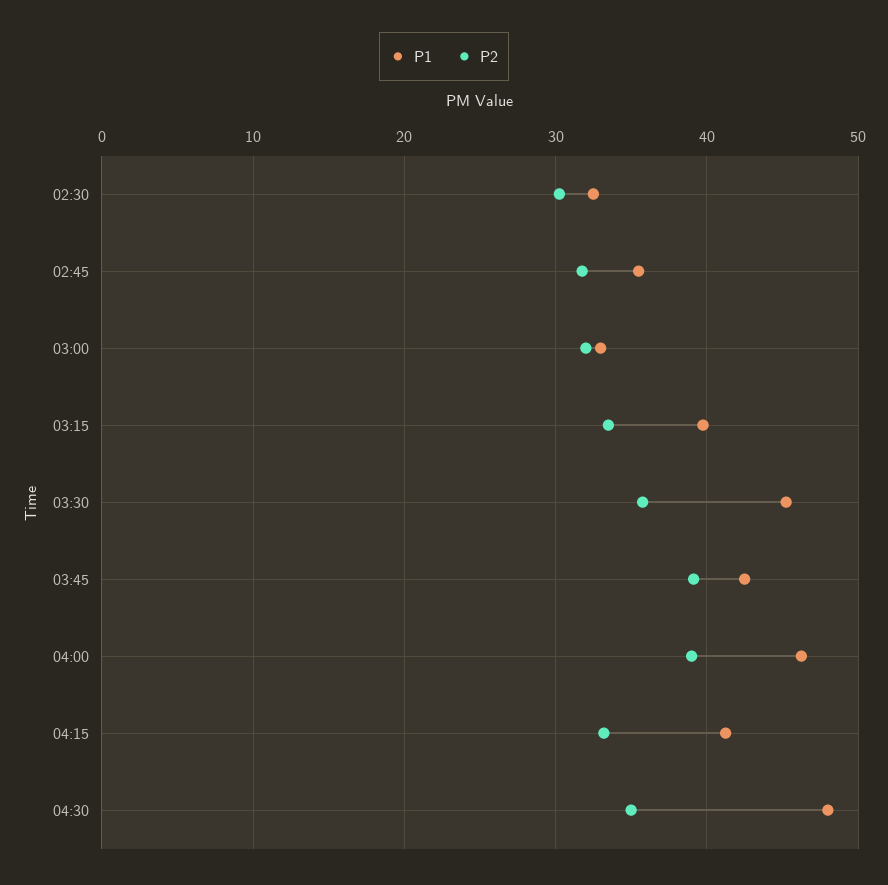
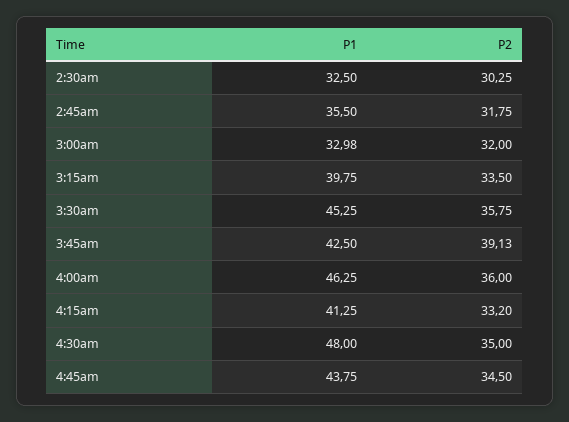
P2, 04:00: 39 -> 36
P1, 4:45am: none -> 43.75
P2, 4:45am: none -> 34.5

